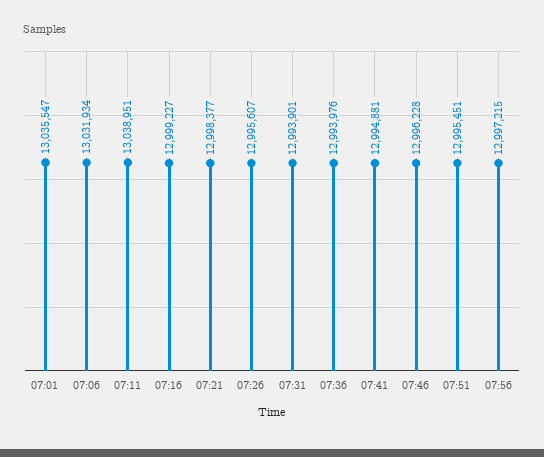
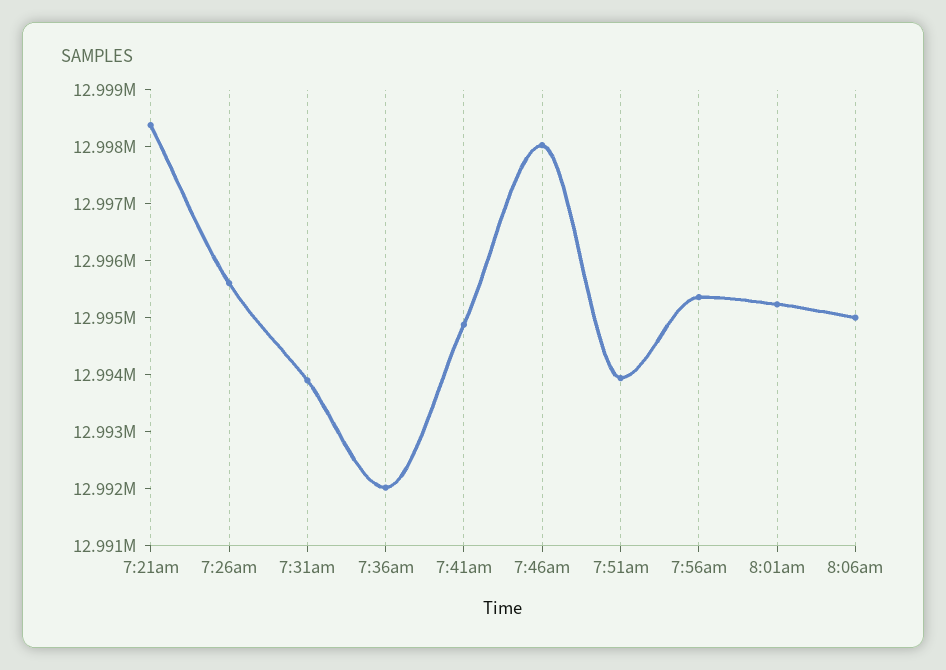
07:01: 13035547 -> none
07:06: 13031934 -> none
07:11: 13038951 -> none
07:16: 12999227 -> none
07:36: 12993976 -> 12992000
07:46: 12996228 -> 12998000
07:51: 12995451 -> 12994000
07:56: 12997215 -> 12995400
8:01am: none -> 12995200
8:06am: none -> 12995000

